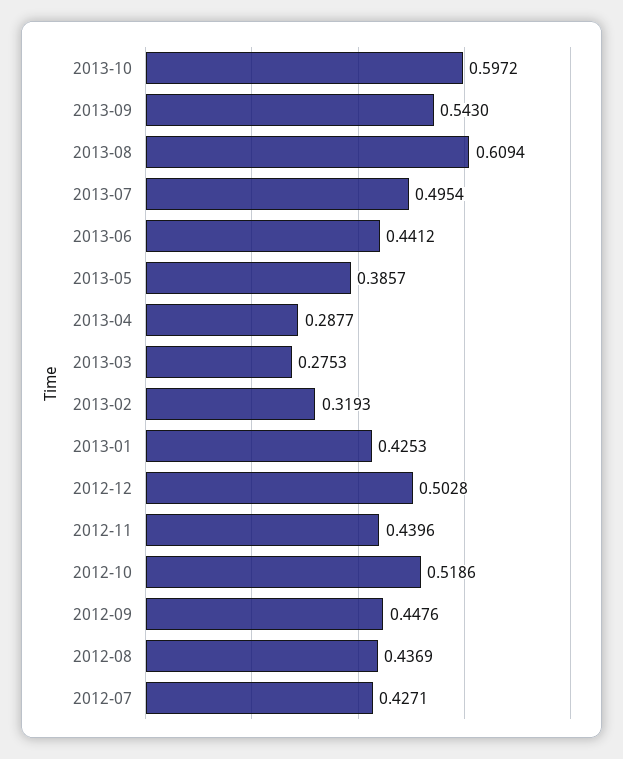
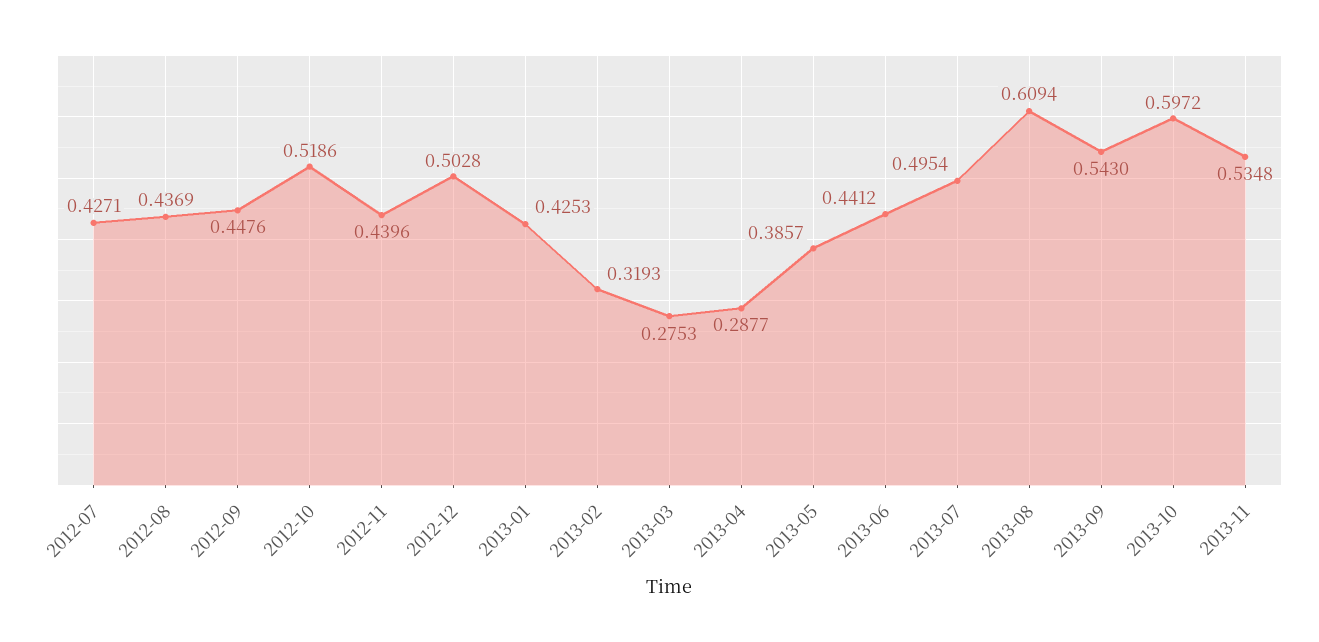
2013-11: none -> 0.5348

